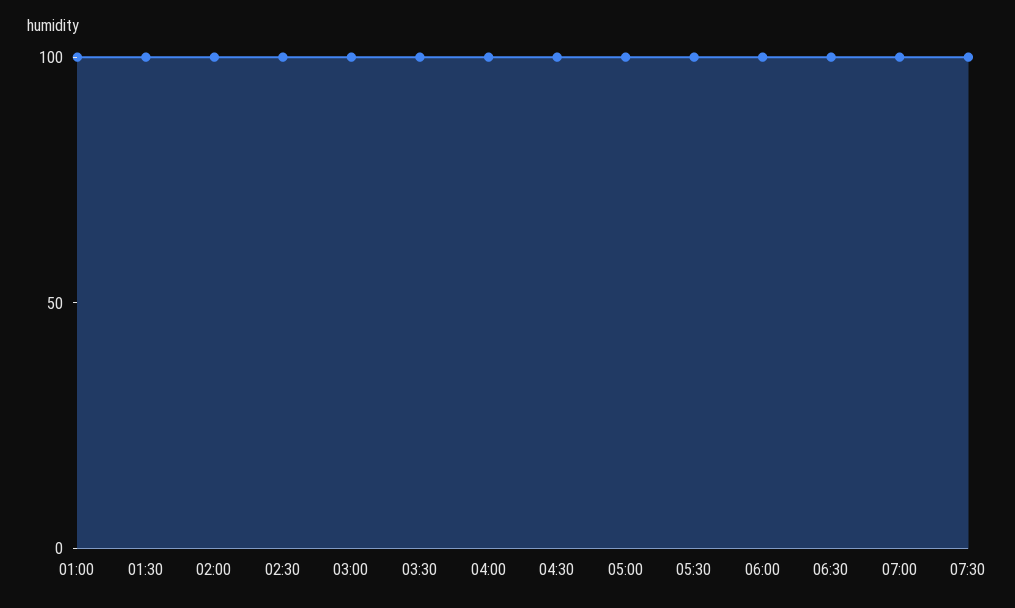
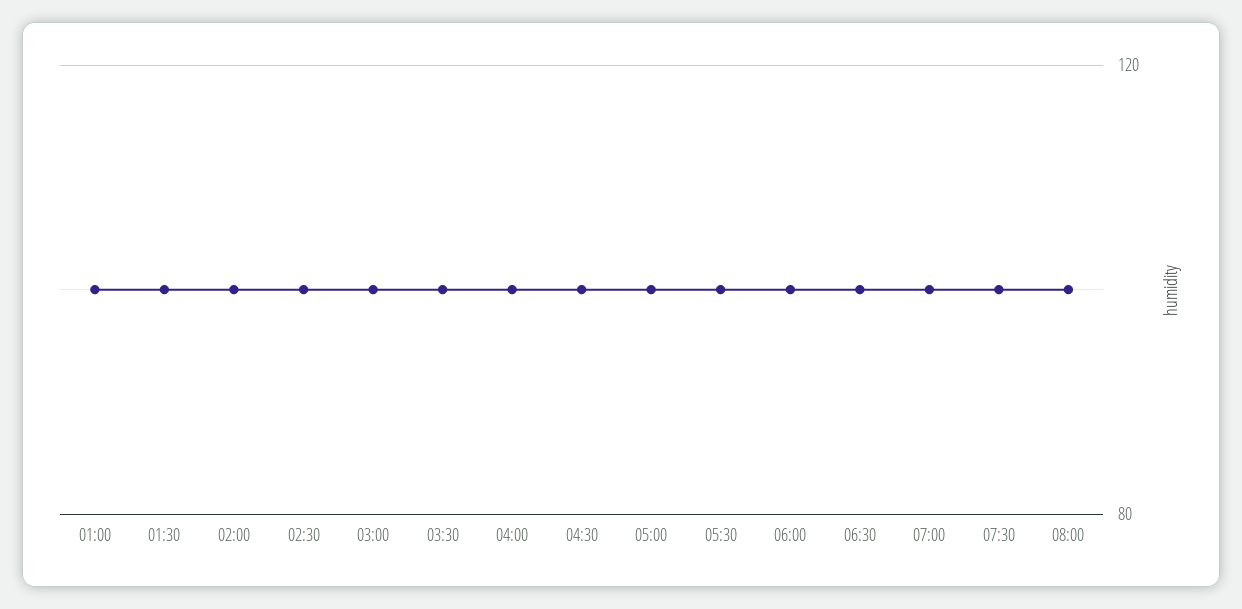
08:00: none -> 100

